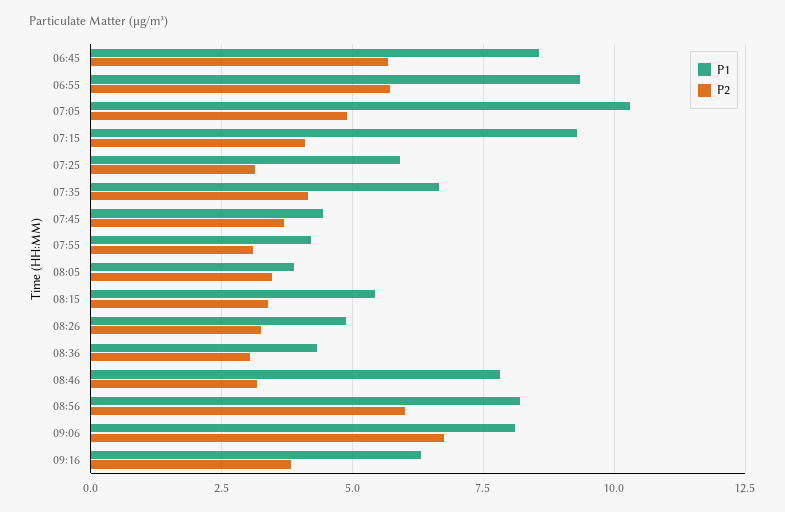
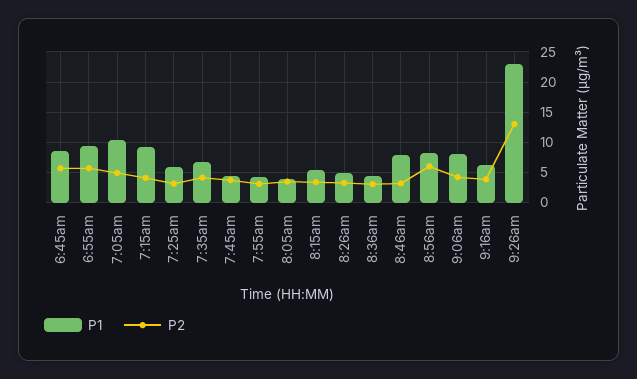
P2, 09:06: 6.75 -> 4
P1, 9:26am: none -> 23
P2, 9:26am: none -> 13

